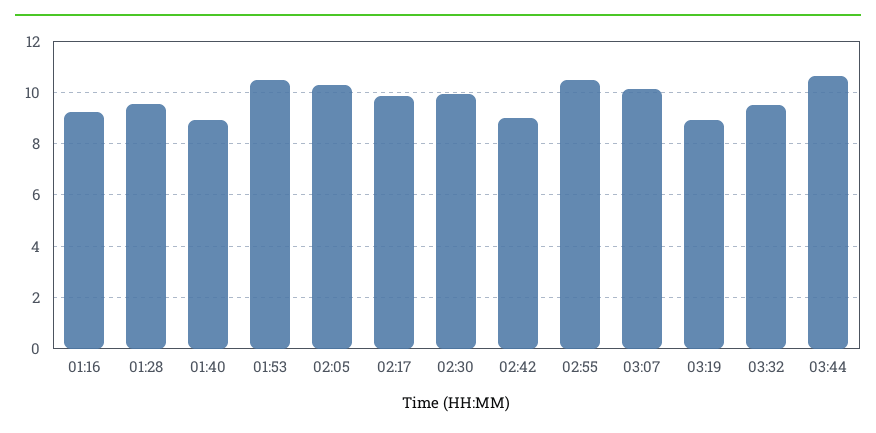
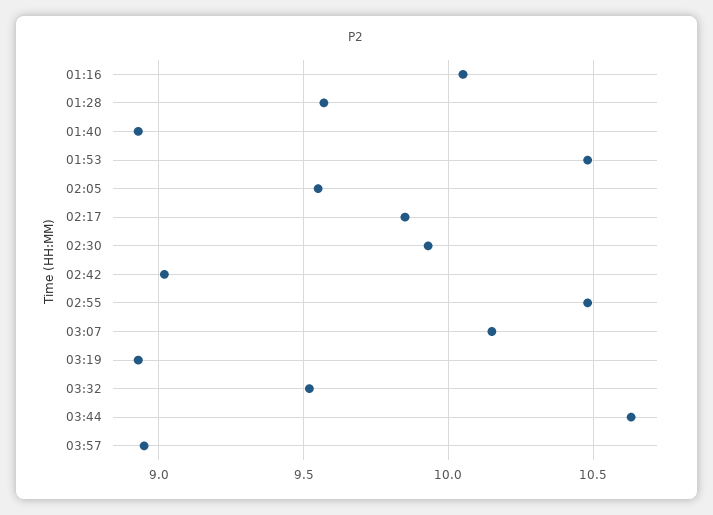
01:16: 9.25 -> 10.05
02:05: 10.25 -> 9.55
03:57: none -> 8.95

